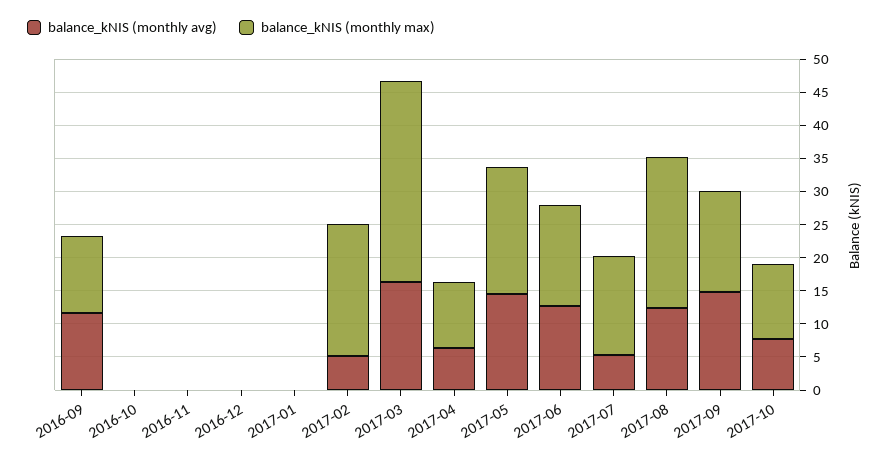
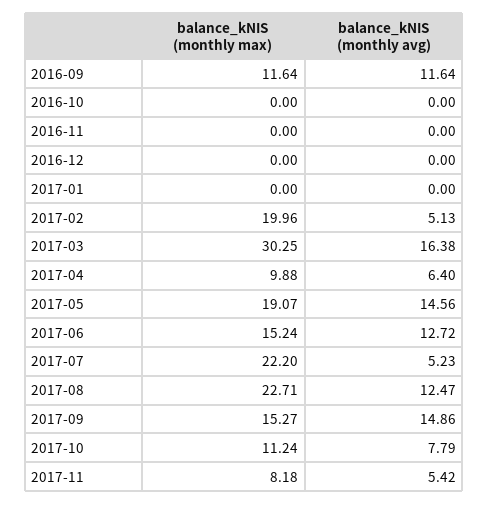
balance_kNIS (monthly max), 2017-07: 15 -> 22.2
balance_kNIS (monthly max), 2017-11: none -> 8.18
balance_kNIS (monthly avg), 2017-11: none -> 5.42

